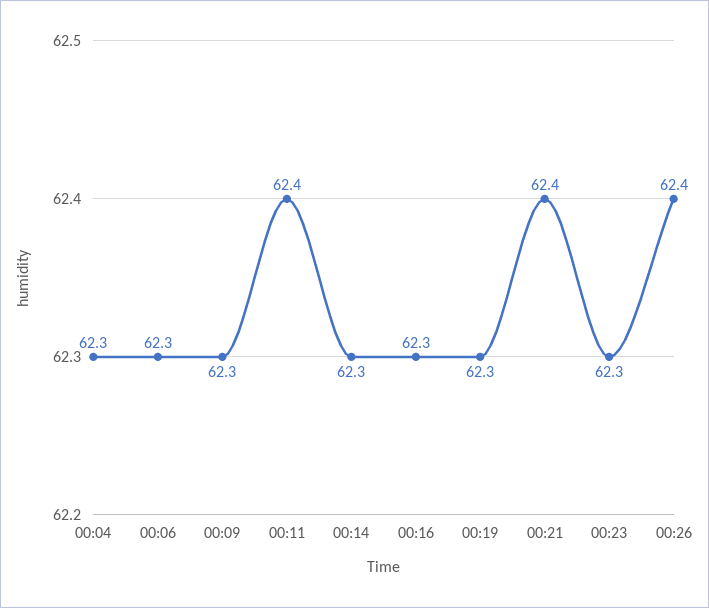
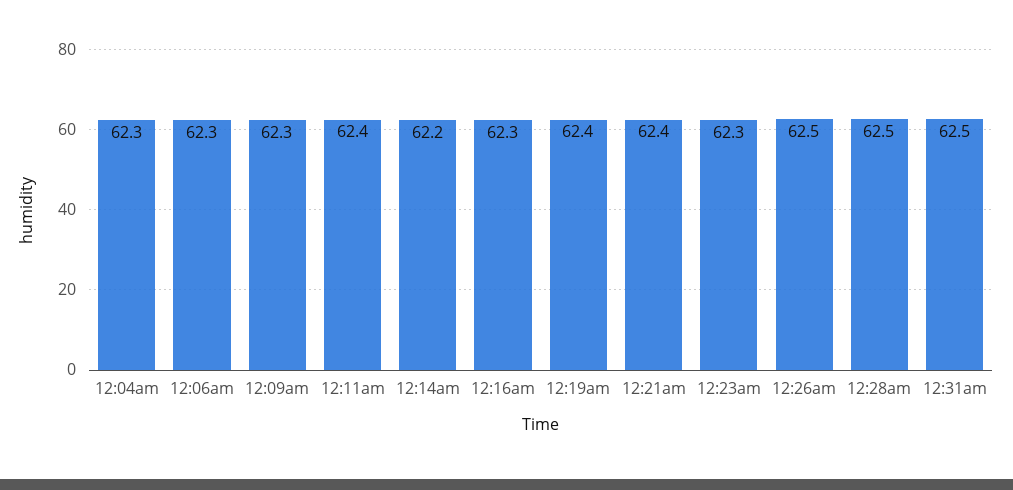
00:14: 62.3 -> 62.2
00:19: 62.3 -> 62.4
00:26: 62.4 -> 62.5
12:28am: none -> 62.5
12:31am: none -> 62.5

